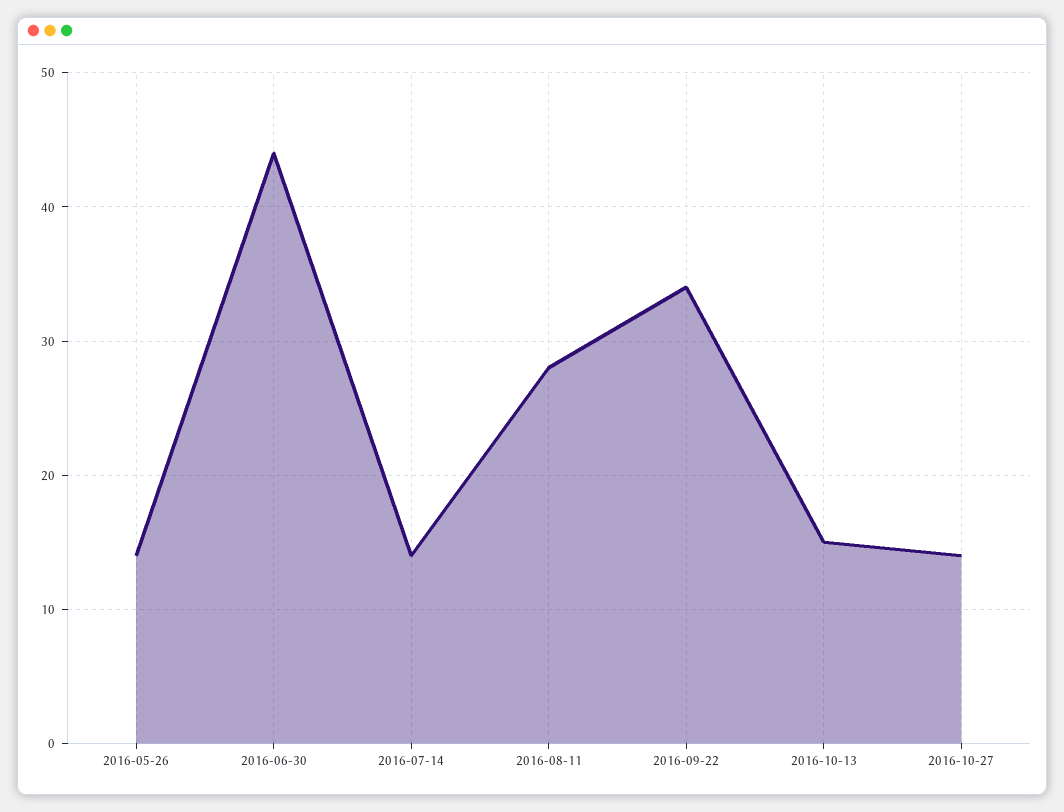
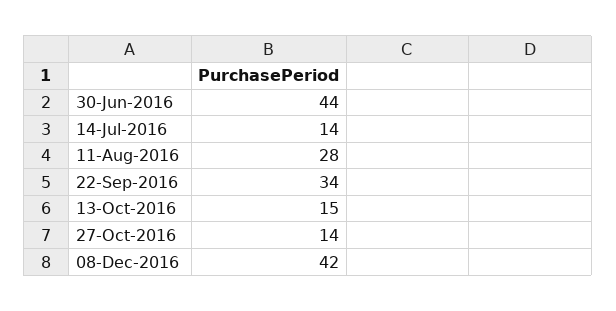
2016-05-26: 14 -> none
08-Dec-2016: none -> 42

